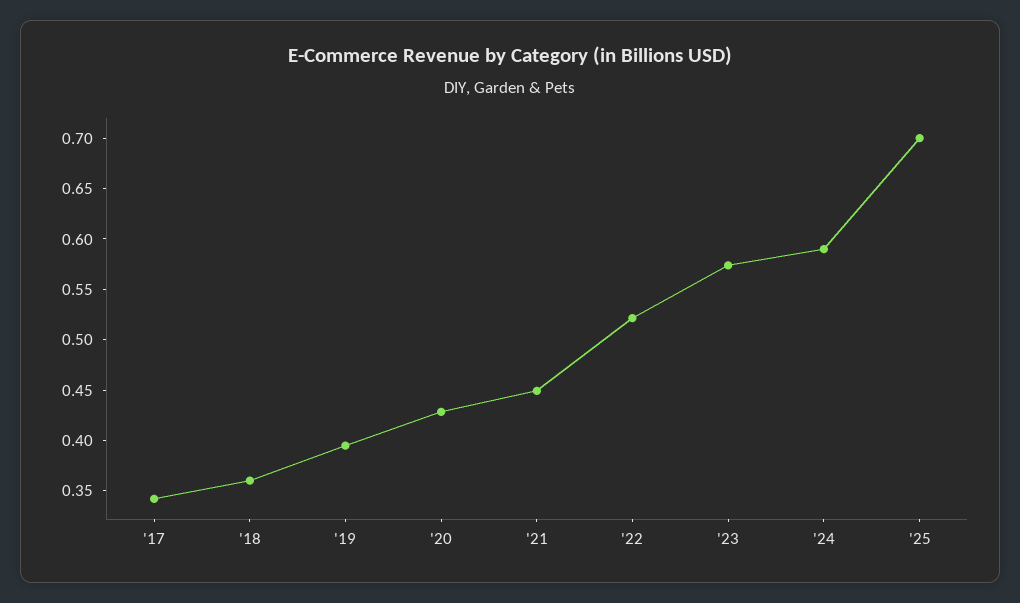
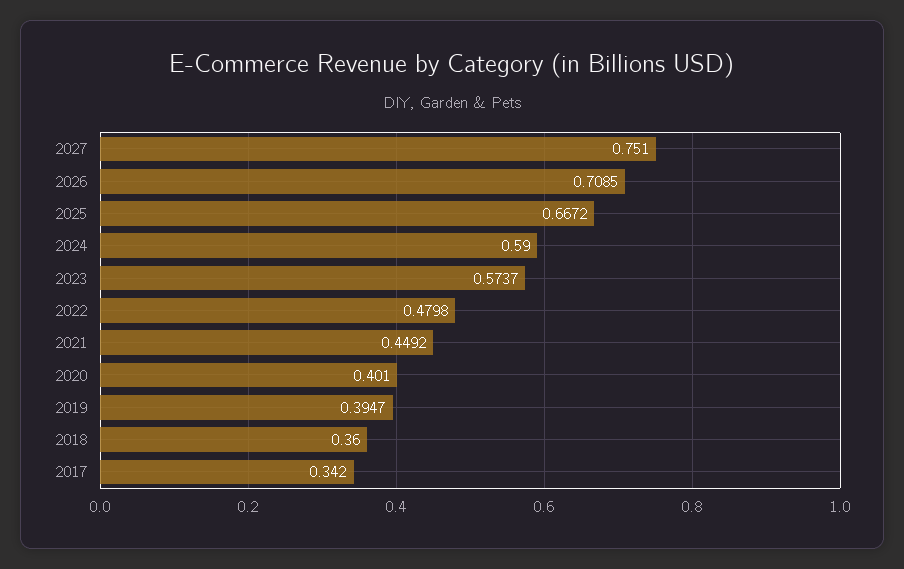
'20: 0.43 -> 0.401
'22: 0.52 -> 0.4798
'25: 0.7 -> 0.6672
2027: none -> 0.751
2026: none -> 0.7085

